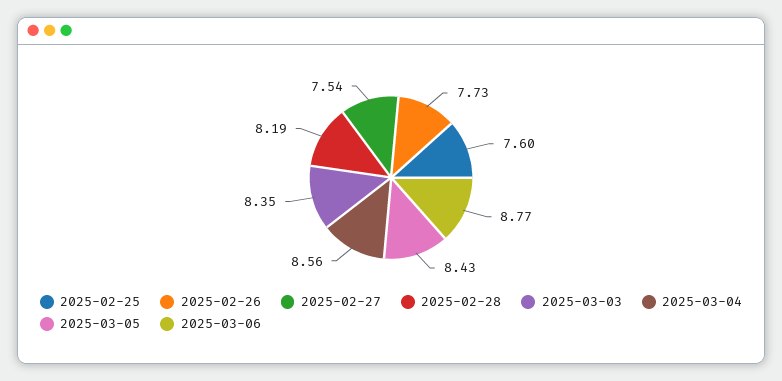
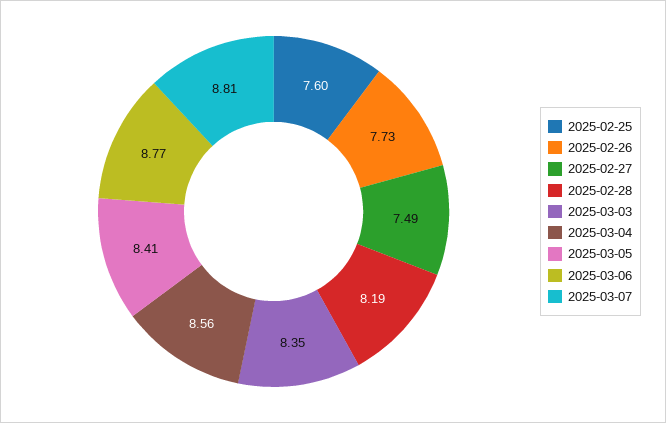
2025-02-27: 7.54 -> 7.49
2025-03-05: 8.43 -> 8.41
2025-03-07: none -> 8.81

